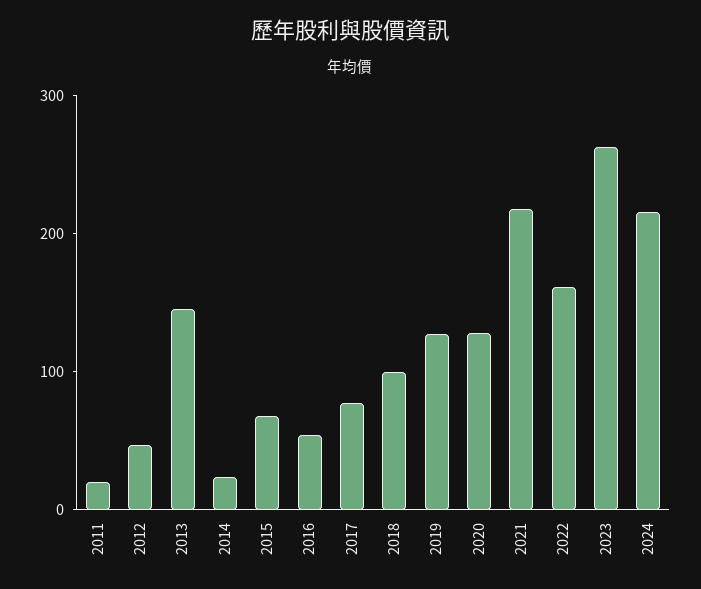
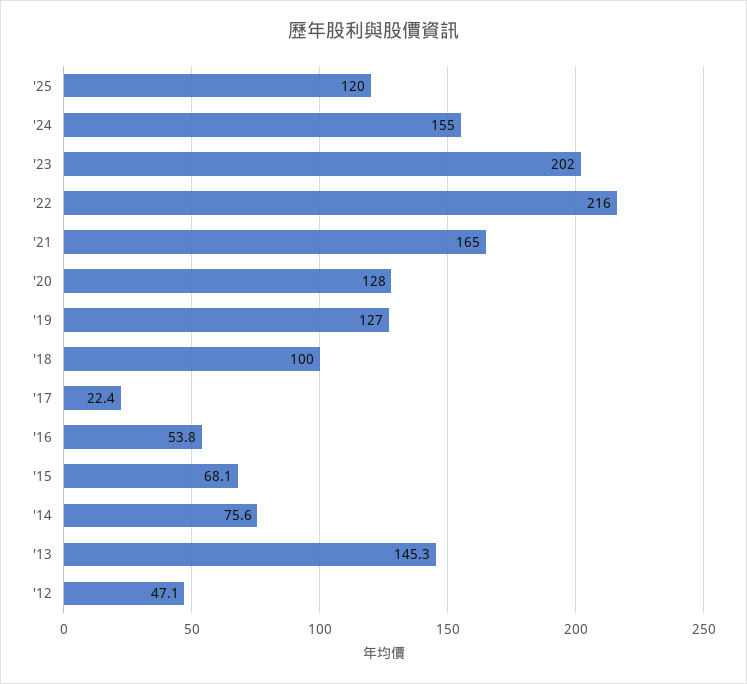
2011: 20 -> none
2014: 20 -> 75.6
2017: 80 -> 22.4
2021: 220 -> 165
2022: 160 -> 216
2023: 260 -> 202
2024: 220 -> 155
'25: none -> 120

